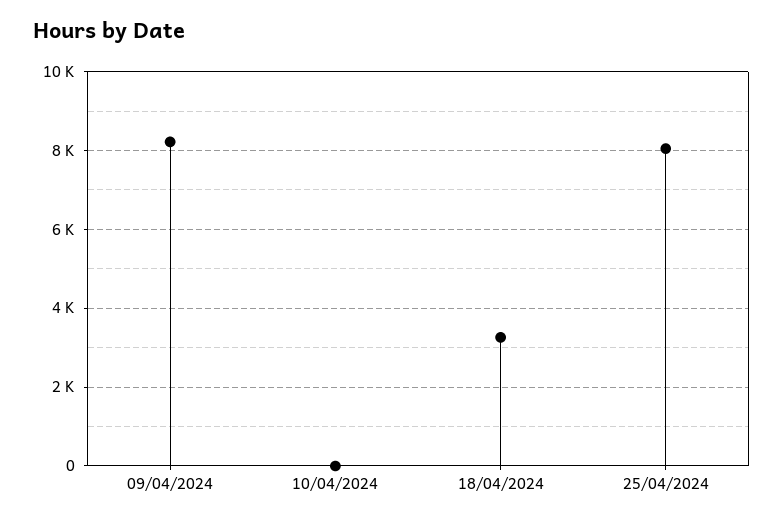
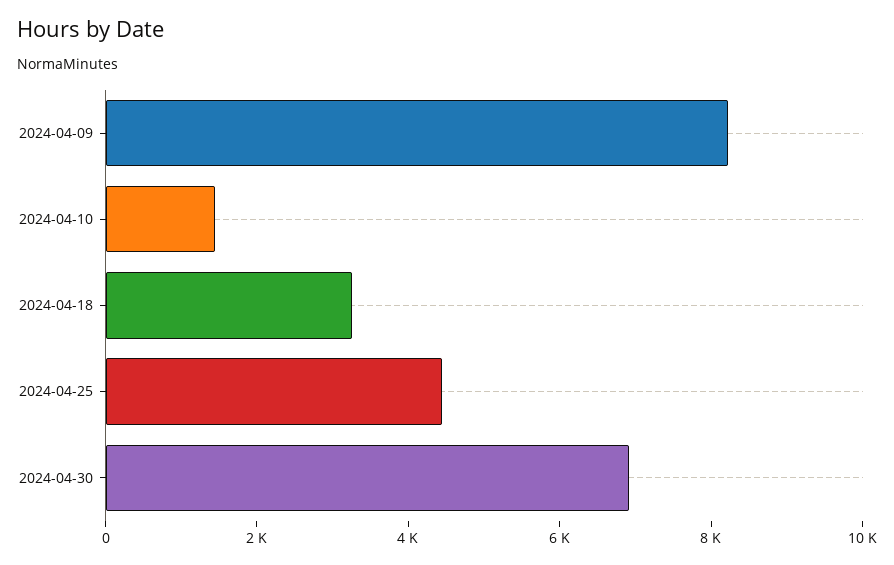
10/04/2024: 0 -> 1500
25/04/2024: 8000 -> 4500
2024-04-30: none -> 7000

